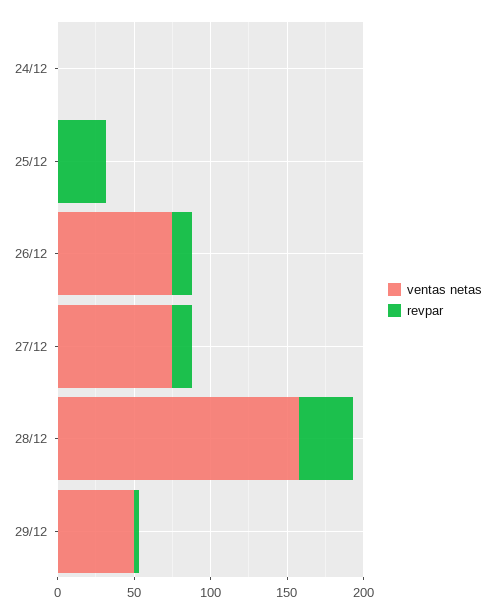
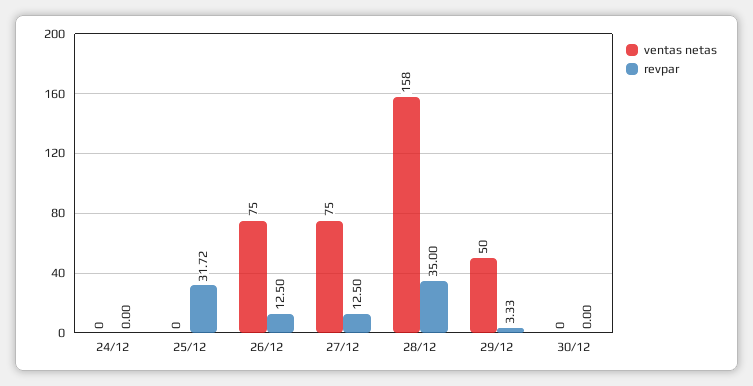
ventas netas, 30/12: none -> 0
revpar, 30/12: none -> 0

